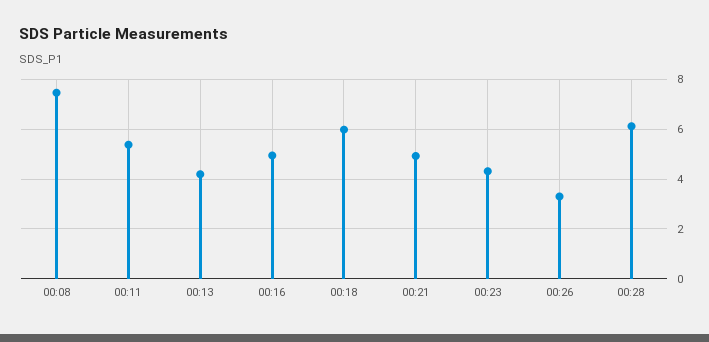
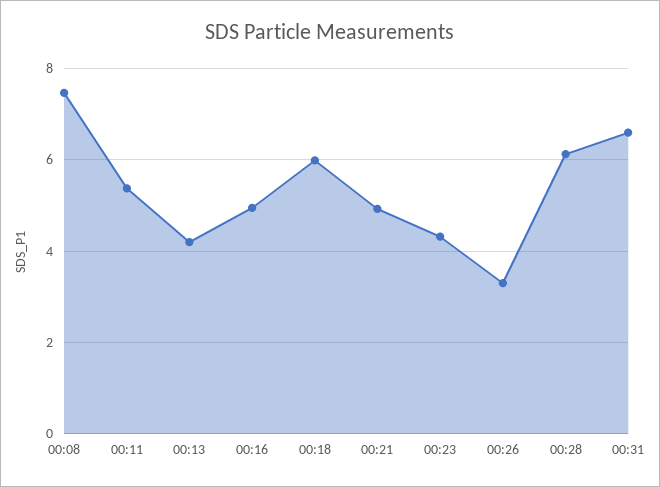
00:31: none -> 6.6

